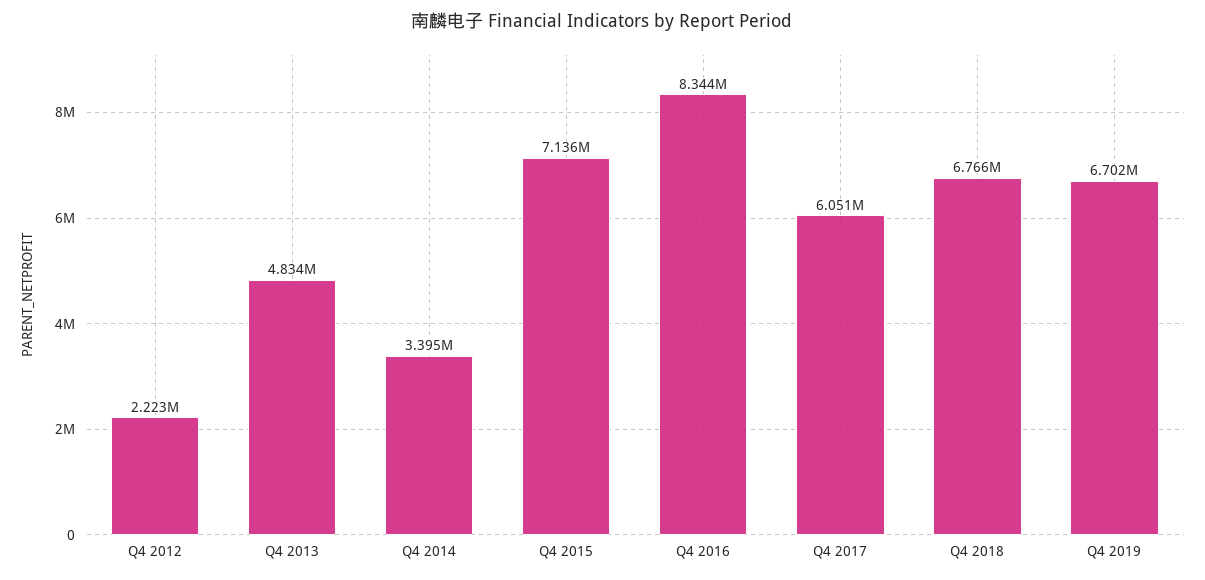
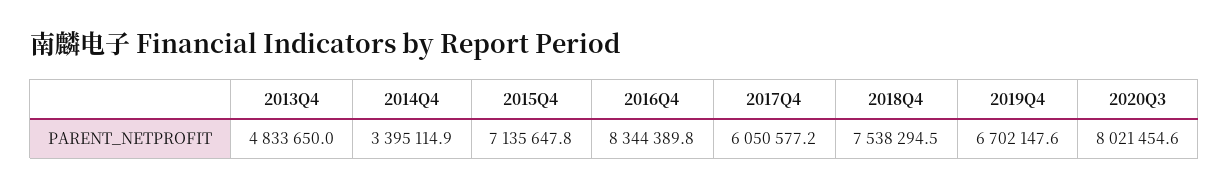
Q4 2012: 2223000 -> none
Q4 2018: 6766000 -> 7538294.5
2020Q3: none -> 8021454.6

